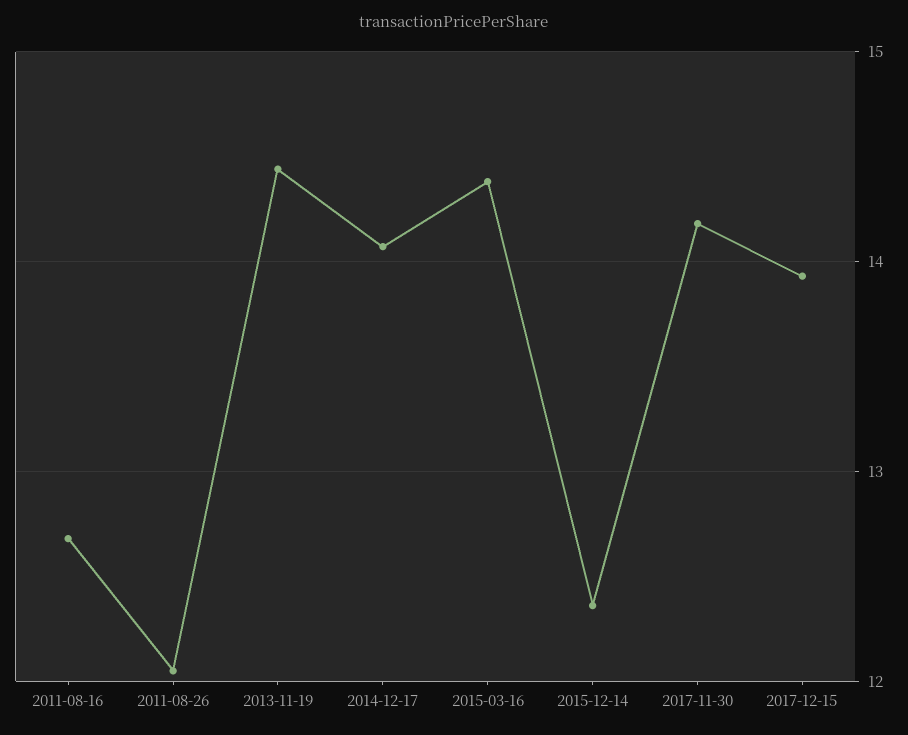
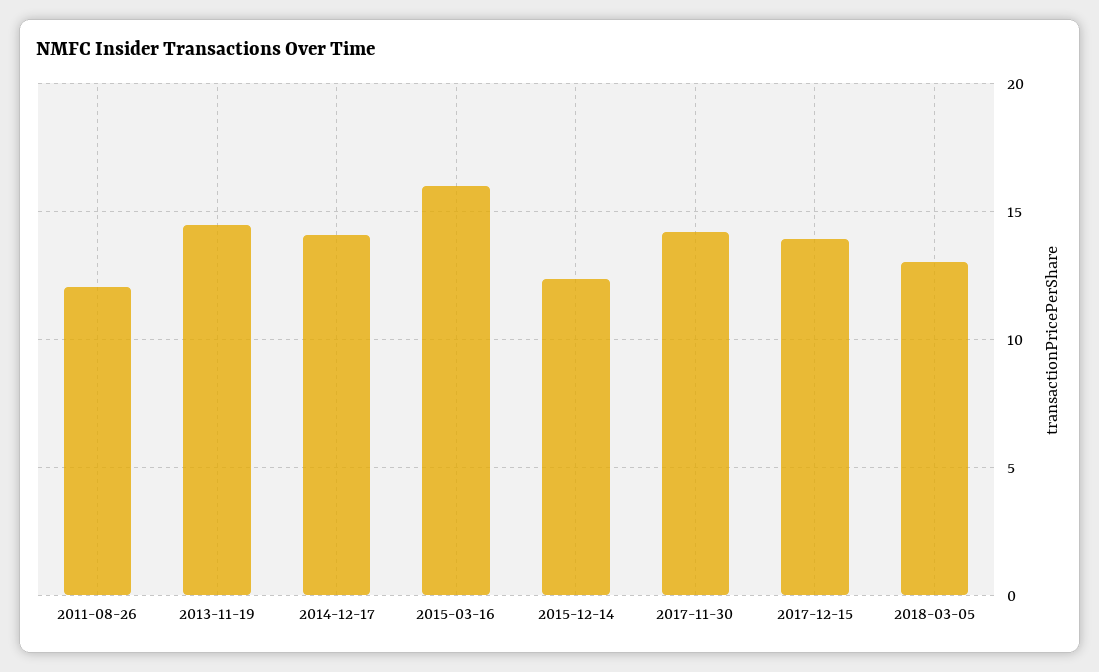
2011-08-16: 12.7 -> none
2015-03-16: 14.4 -> 16
2018-03-05: none -> 13

